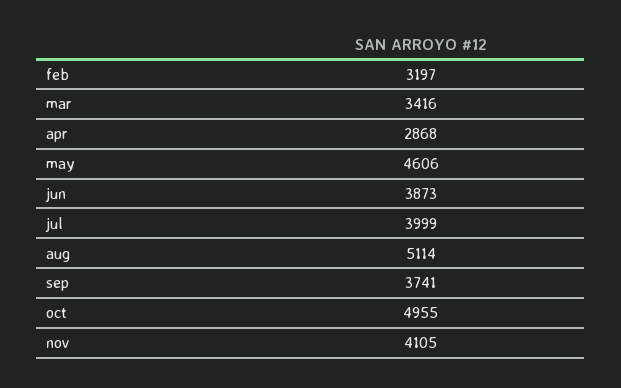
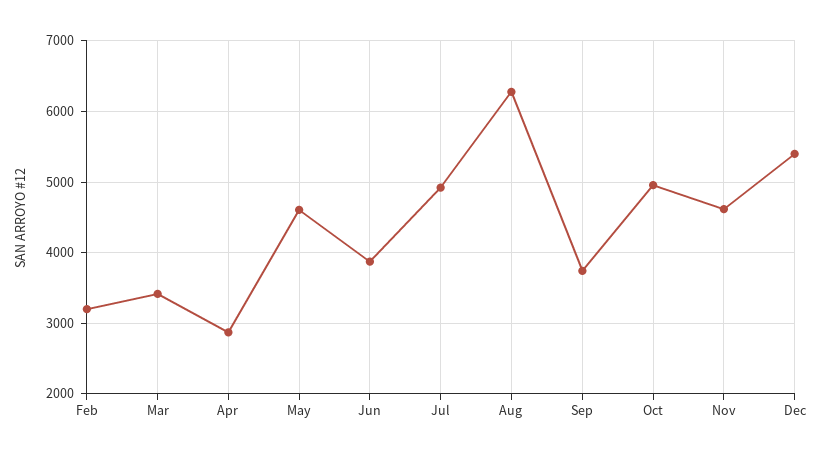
jul: 3999 -> 4900
aug: 5114 -> 6300
nov: 4105 -> 4600
Dec: none -> 5400

